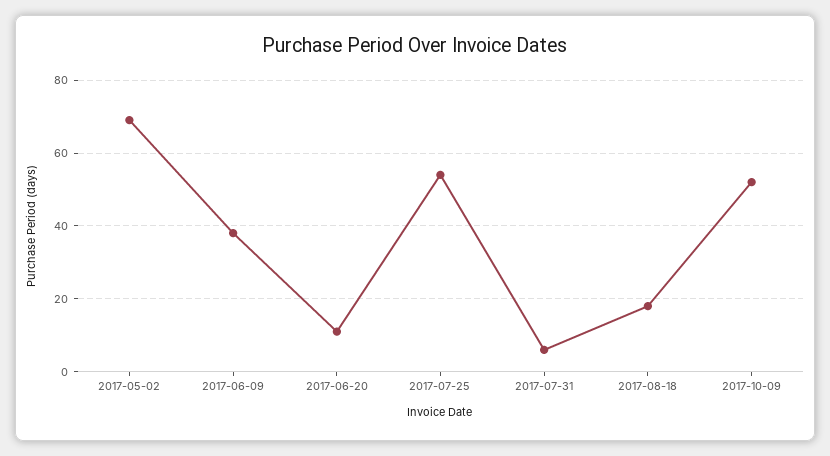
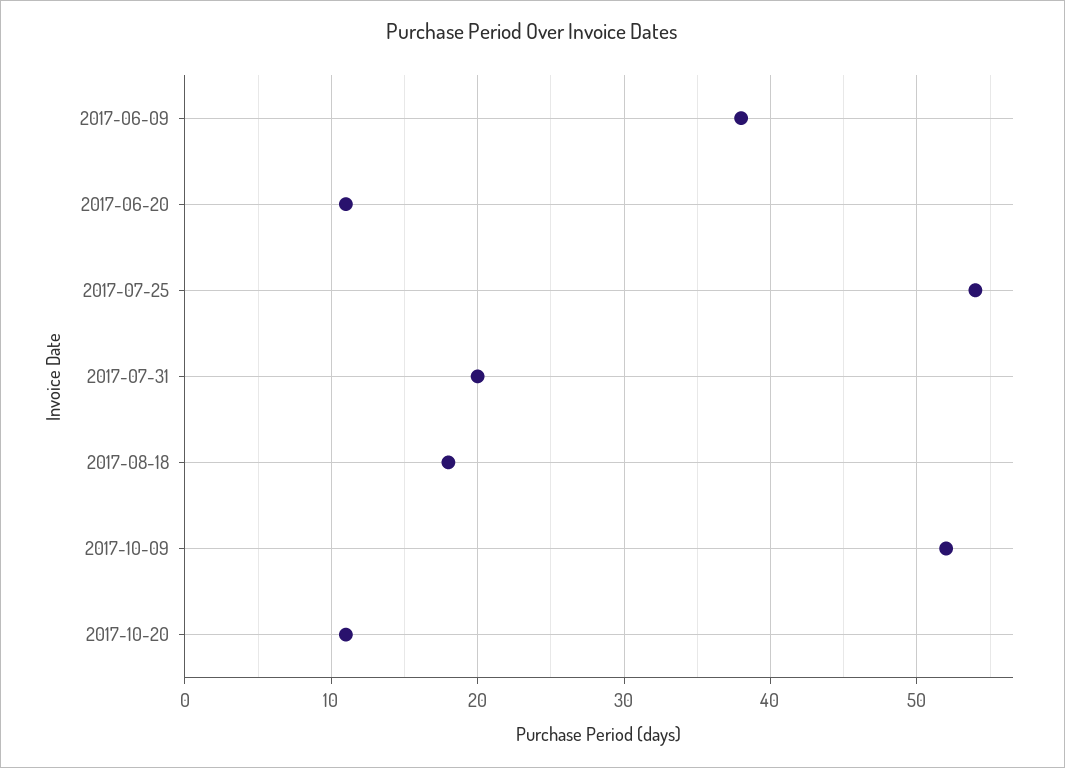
2017-05-02: 70 -> none
2017-07-31: 5 -> 20
2017-10-20: none -> 11

